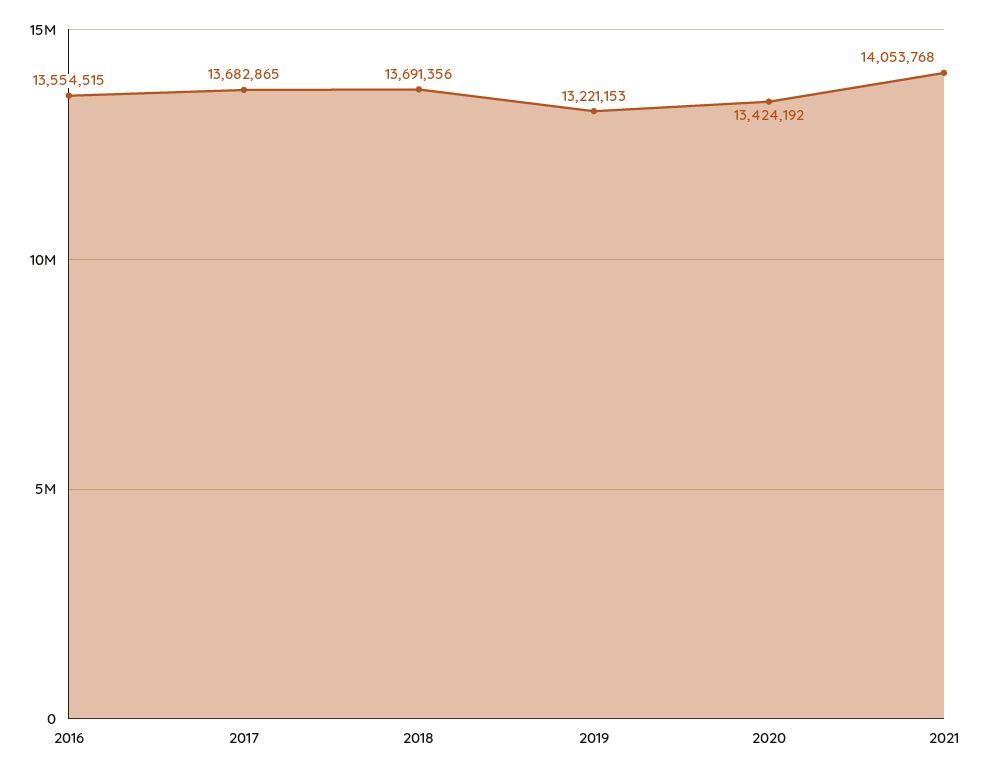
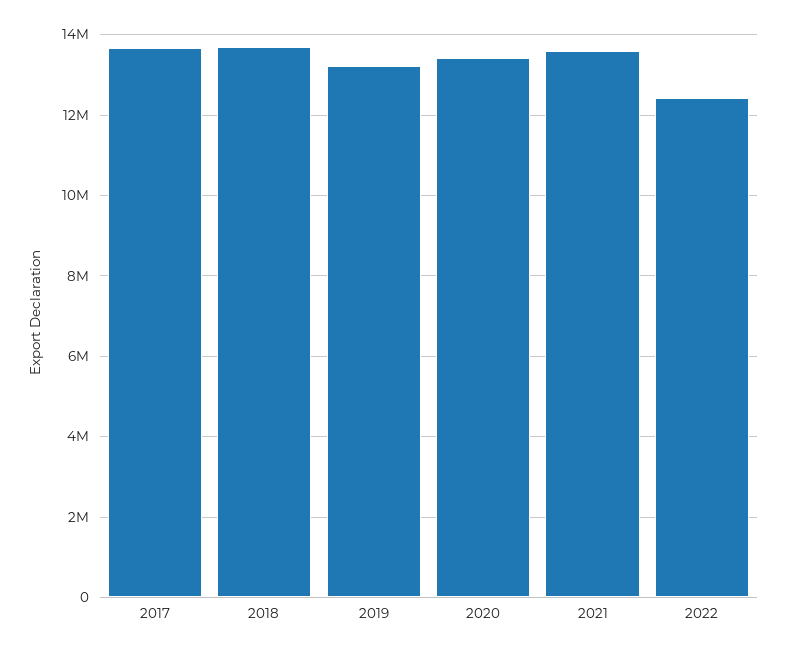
2016: 13554515 -> none
2021: 14053768 -> 13600000
2022: none -> 12400000

